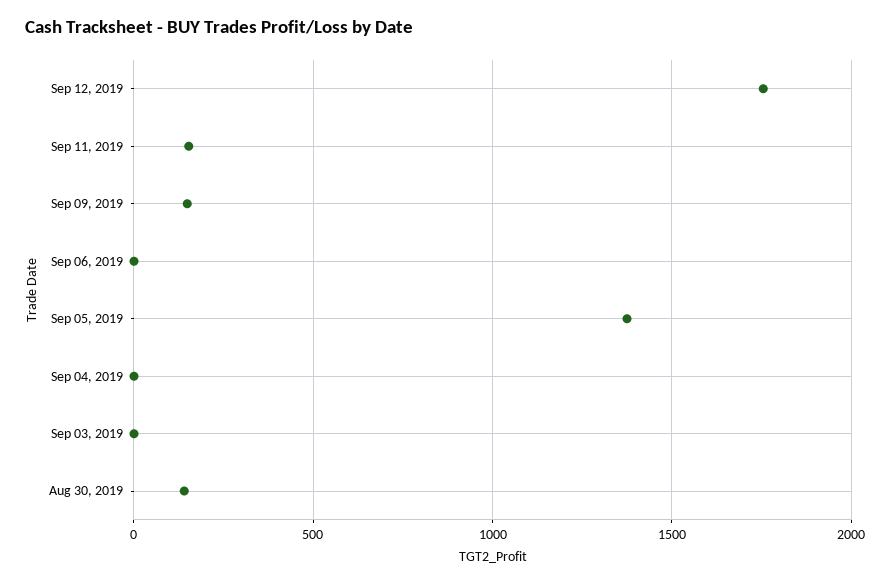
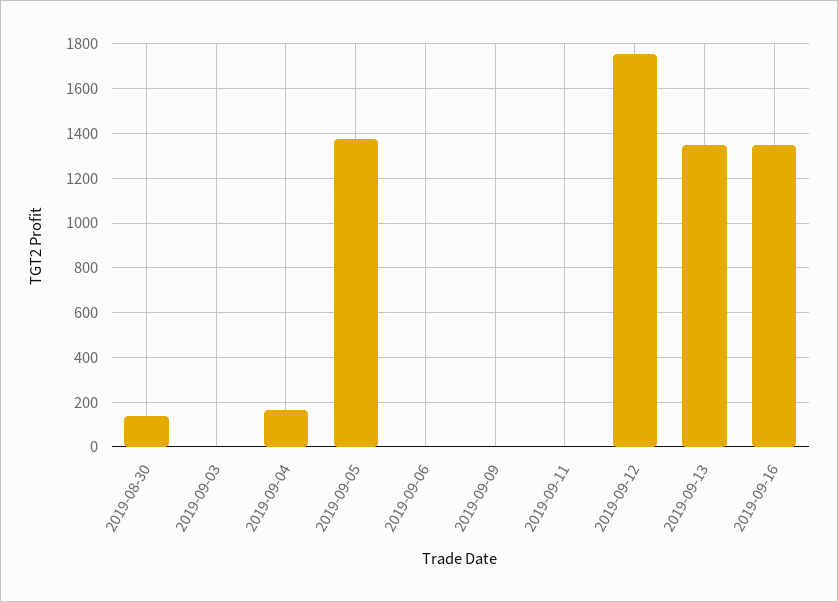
Sep 11, 2019: 150 -> 0
Sep 09, 2019: 150 -> 0
Sep 04, 2019: 0 -> 150
2019-09-13: none -> 1350
2019-09-16: none -> 1350

